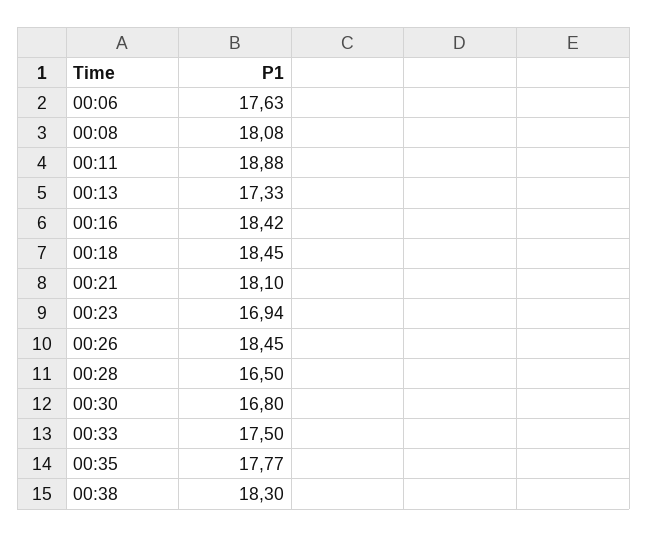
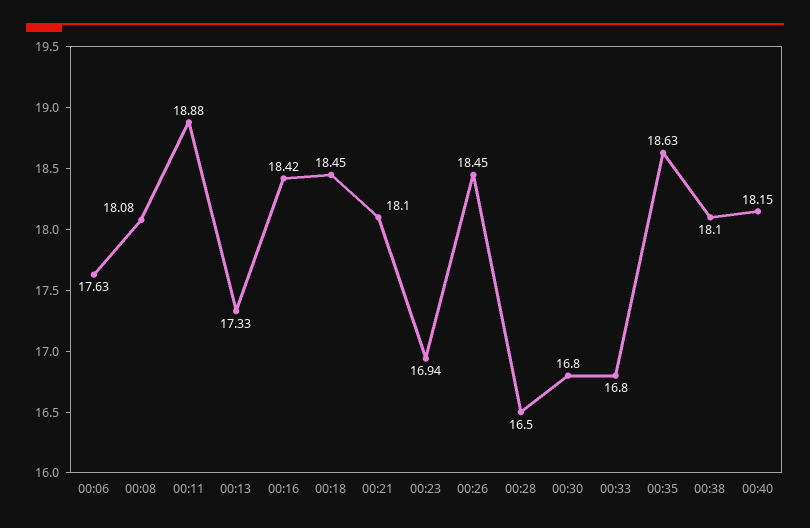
00:33: 17.5 -> 16.8
00:35: 17.77 -> 18.63
00:38: 18.3 -> 18.1
00:40: none -> 18.15

